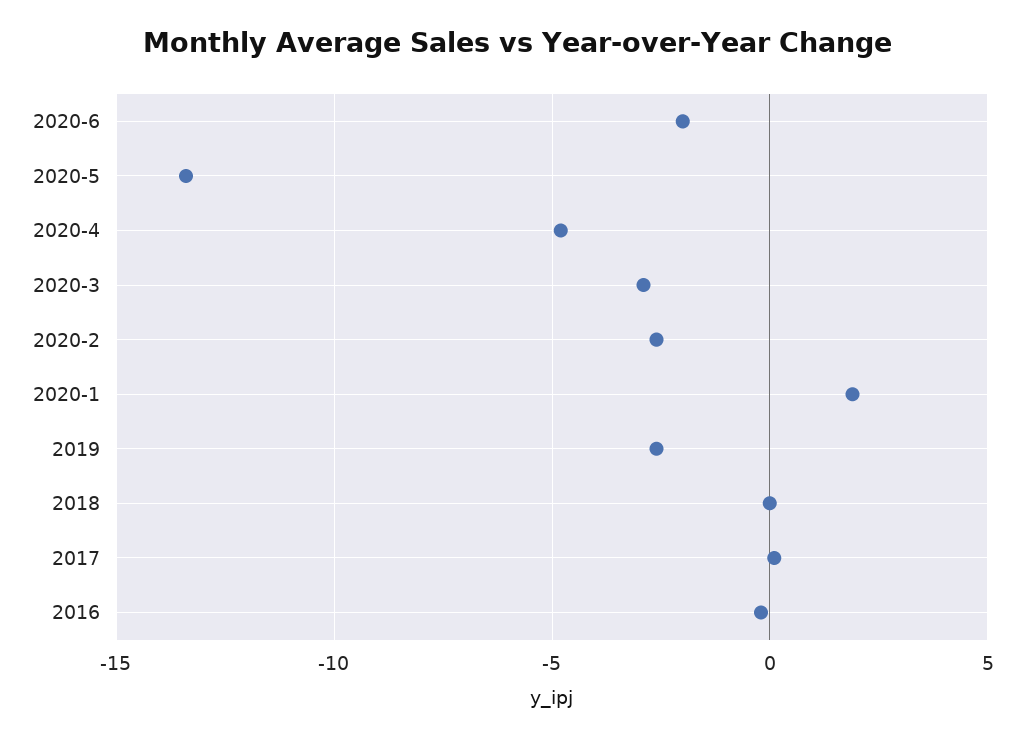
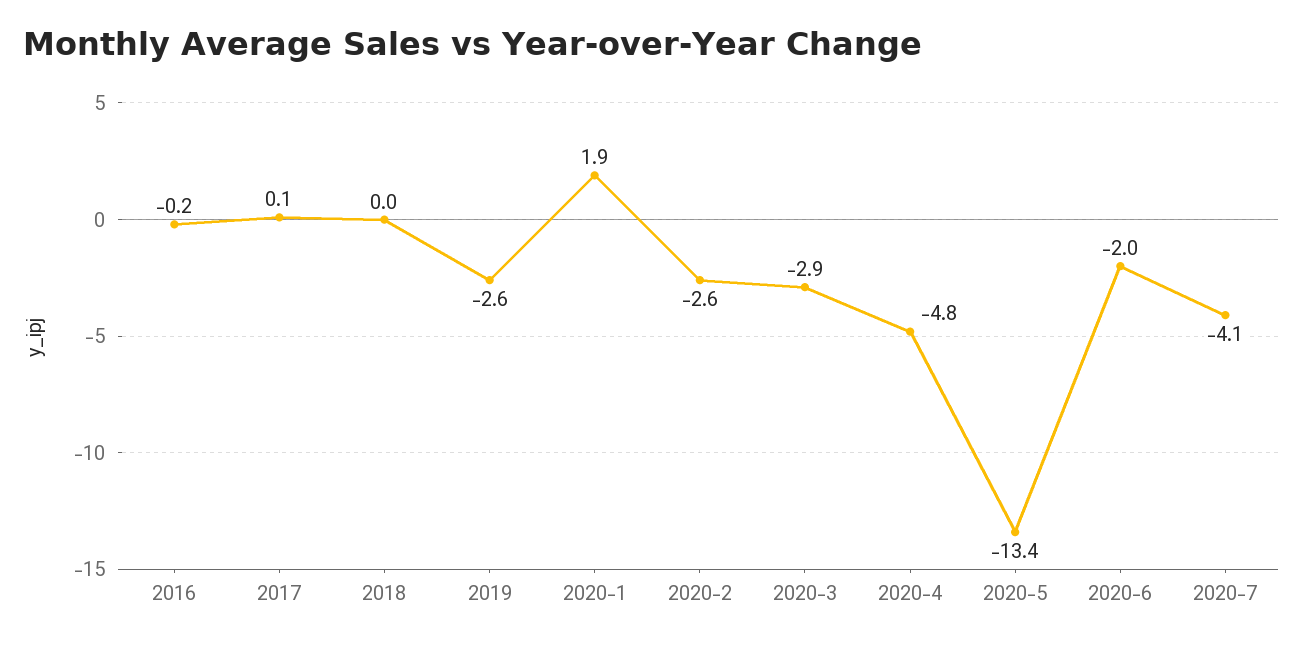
2020-7: none -> -4.1

